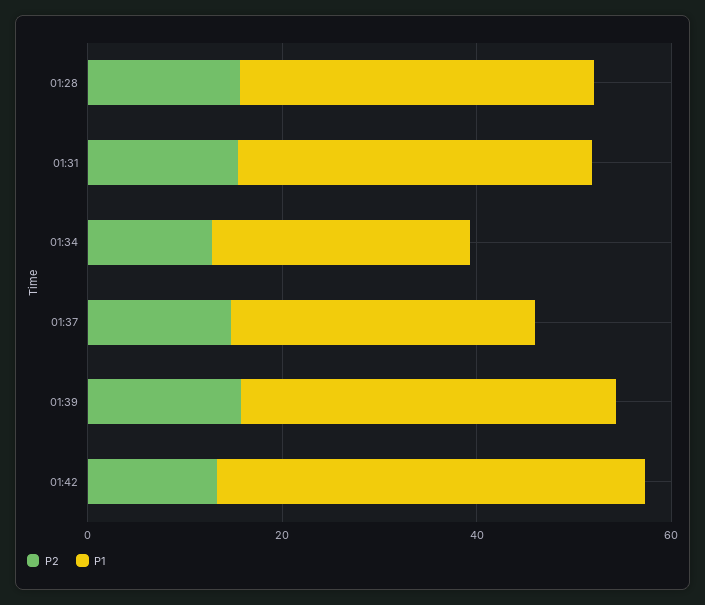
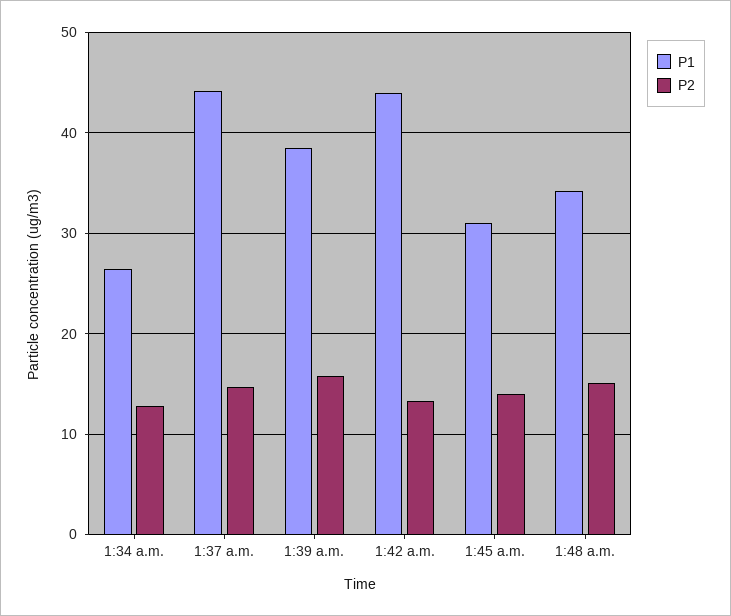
P2, 01:28: 15 -> none
P1, 01:28: 35 -> none
P2, 01:31: 15 -> none
P1, 01:31: 35 -> none
P1, 01:37: 30 -> 44
P1, 1:45 a.m.: none -> 31
P2, 1:45 a.m.: none -> 14
P1, 1:48 a.m.: none -> 34
P2, 1:48 a.m.: none -> 15

